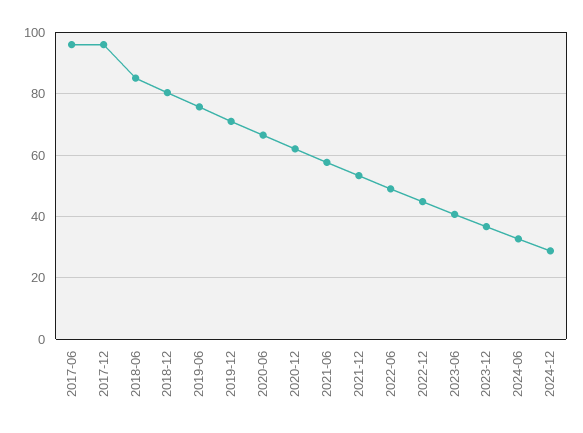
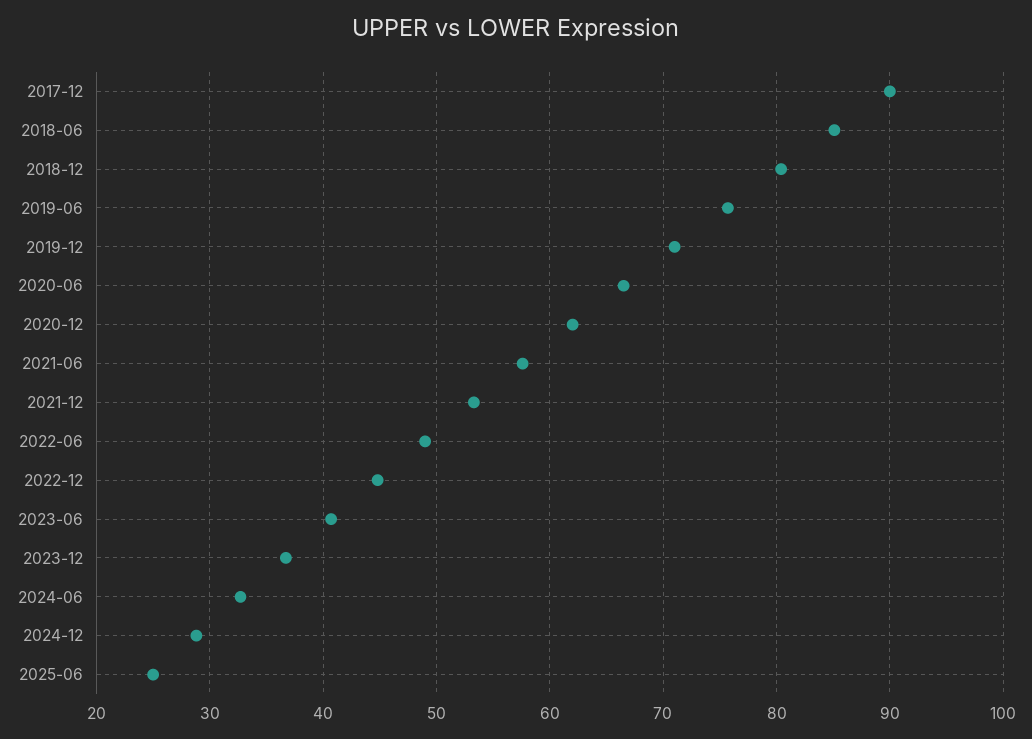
2017-06: 96 -> none
2017-12: 96 -> 90
2025-06: none -> 25

